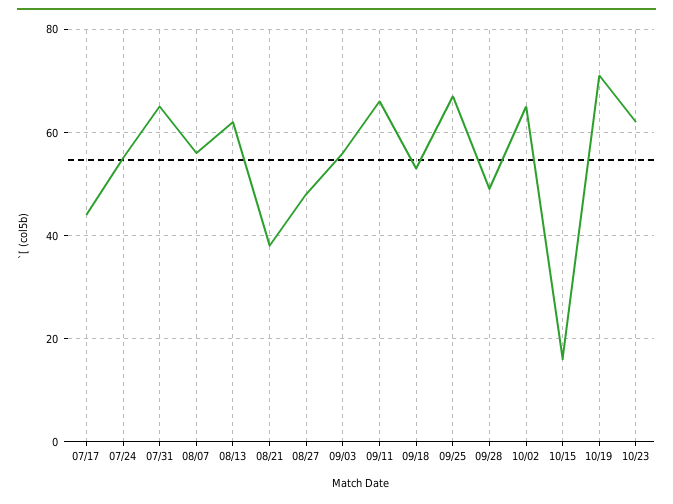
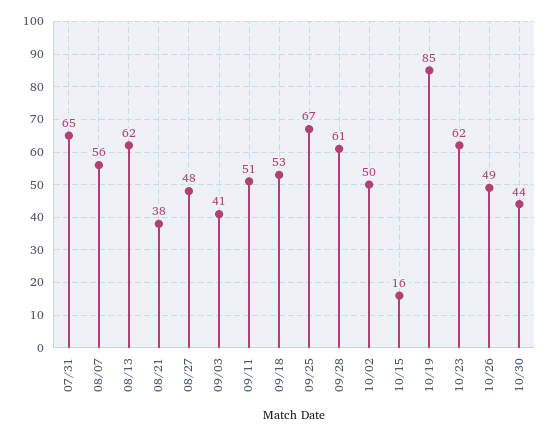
07/17: 45 -> none
07/24: 55 -> none
09/03: 55 -> 41
09/11: 65 -> 51
09/28: 50 -> 61
10/02: 65 -> 50
10/19: 70 -> 85
10/26: none -> 49
10/30: none -> 44

